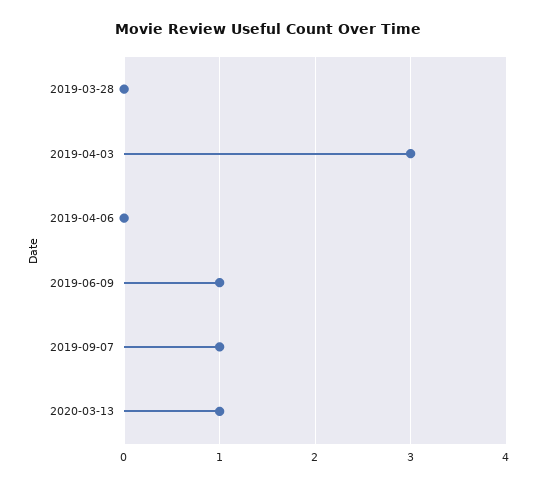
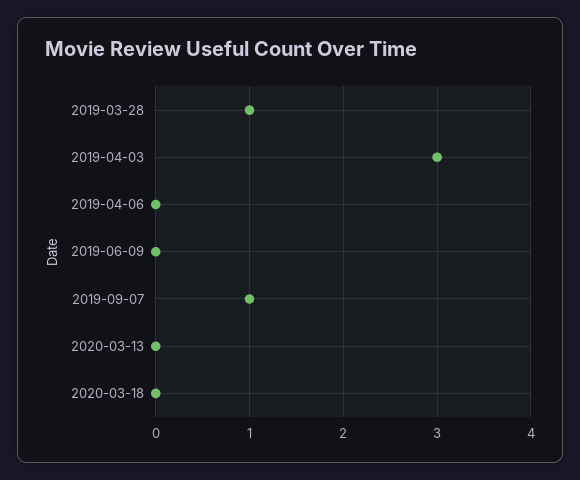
2019-03-28: 0 -> 1
2019-06-09: 1 -> 0
2020-03-13: 1 -> 0
2020-03-18: none -> 0

